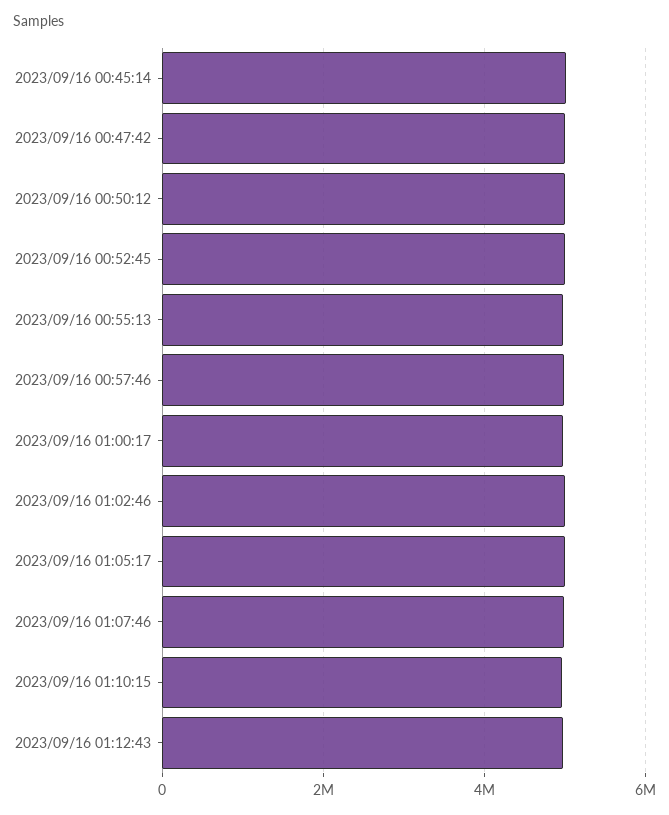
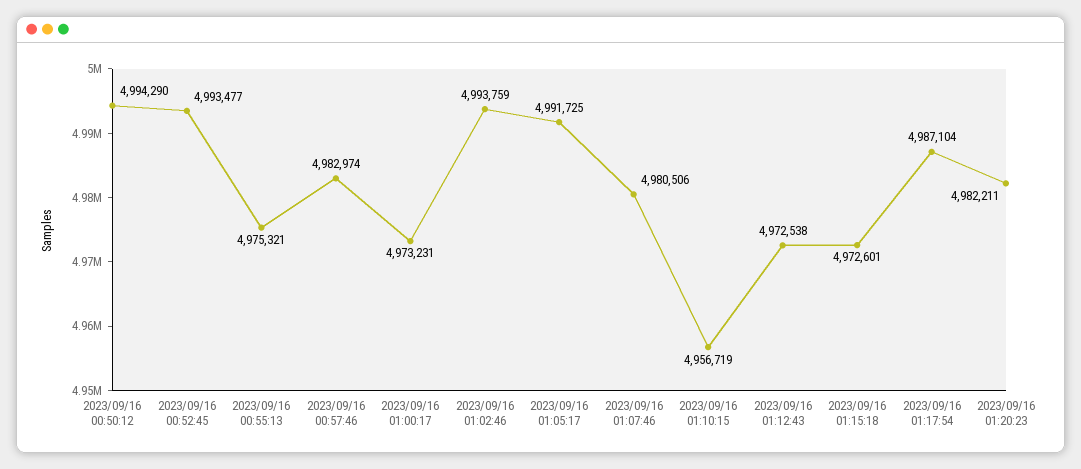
2023/09/16 00:45:14: 5000000 -> none
2023/09/16 00:47:42: 5000000 -> none
2023/09/16 01:15:18: none -> 4972601
2023/09/16 01:17:54: none -> 4987104
2023/09/16 01:20:23: none -> 4982211

